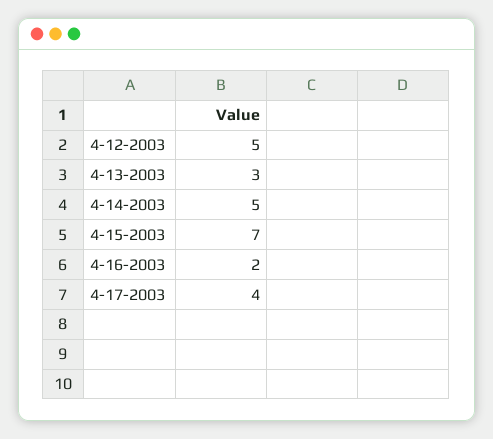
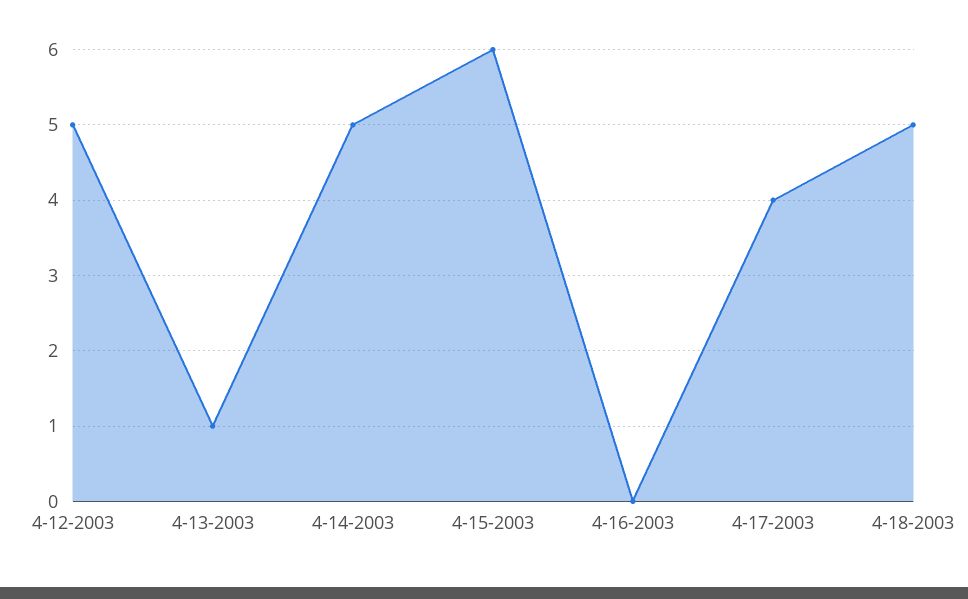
4-13-2003: 3 -> 1
4-15-2003: 7 -> 6
4-16-2003: 2 -> 0
4-18-2003: none -> 5

